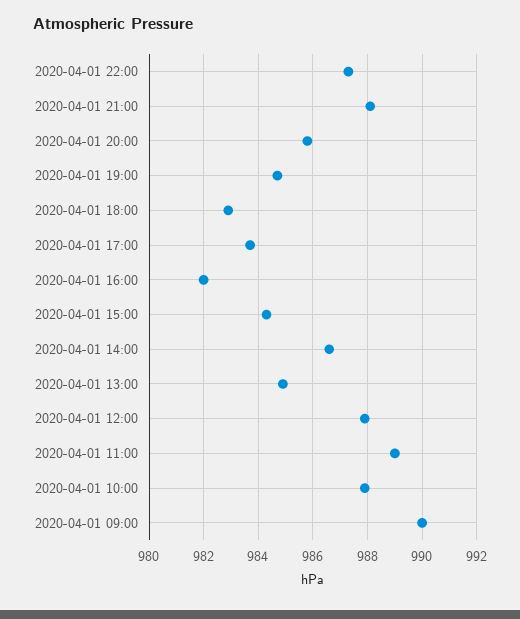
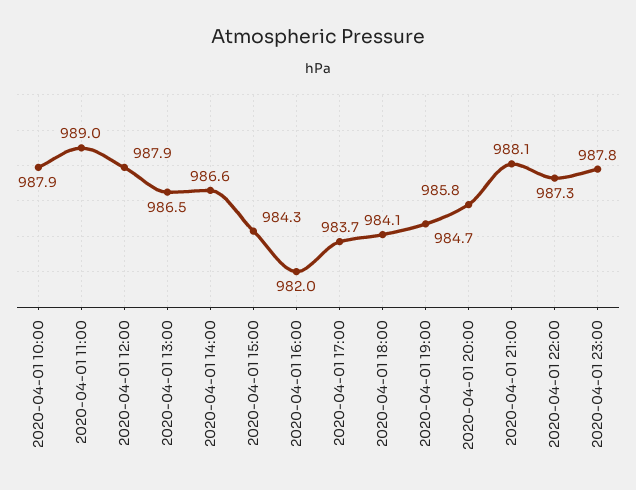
2020-04-01 18:00: 983 -> 984.1
2020-04-01 13:00: 985 -> 986.5
2020-04-01 09:00: 990 -> none
2020-04-01 23:00: none -> 987.8

